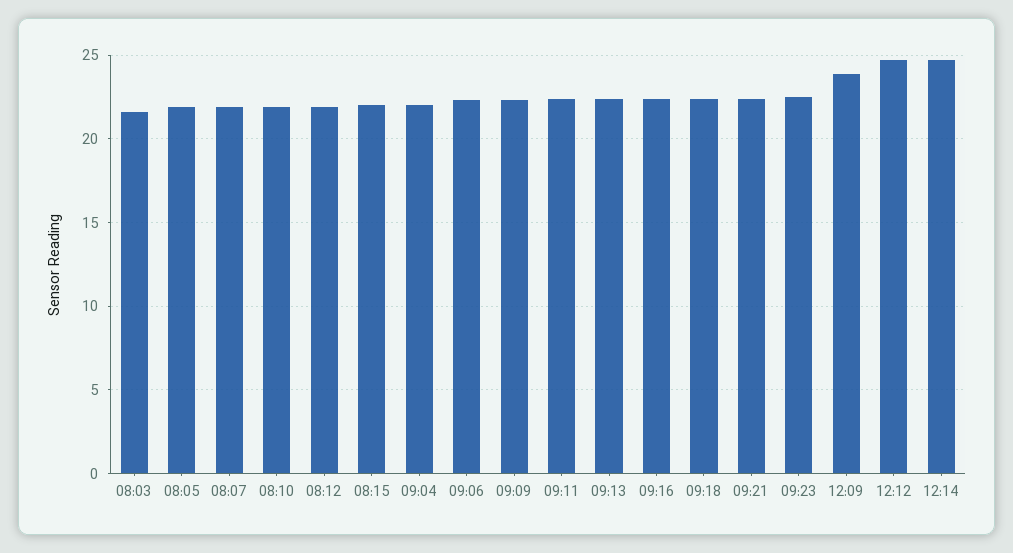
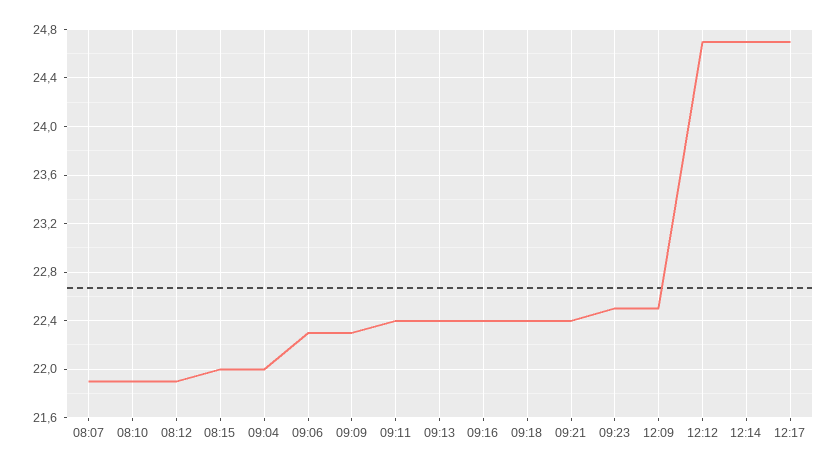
08:03: 21.5 -> none
08:05: 22 -> none
12:09: 24 -> 22.5
12:17: none -> 24.7

